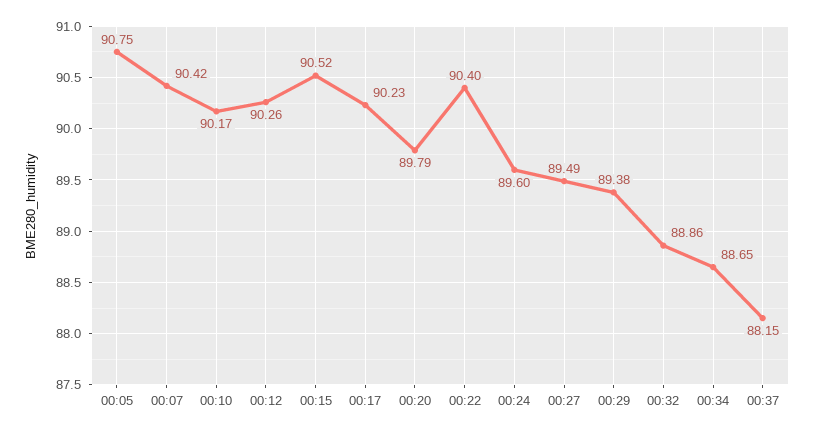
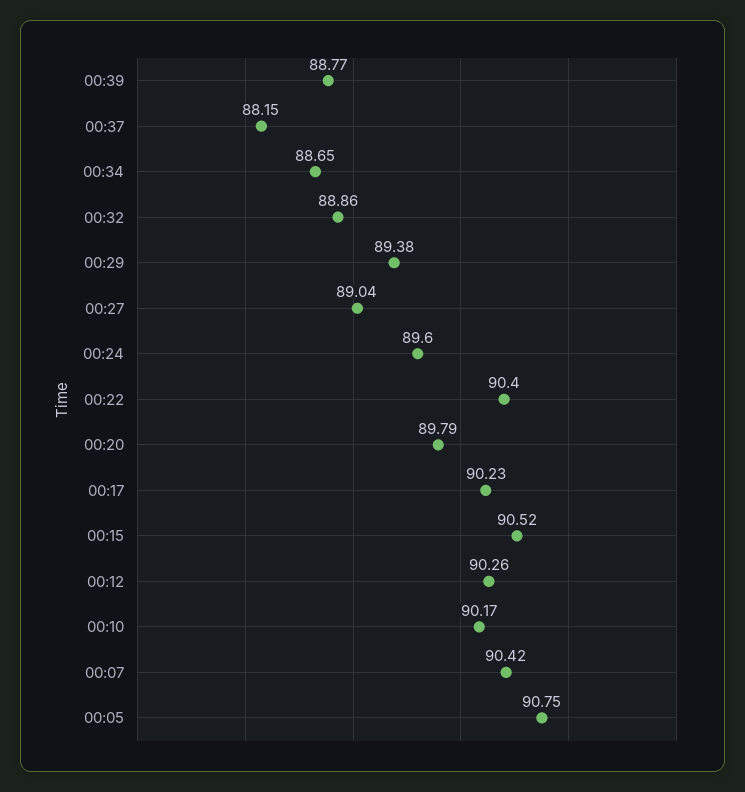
00:27: 89.49 -> 89.04
00:39: none -> 88.77

